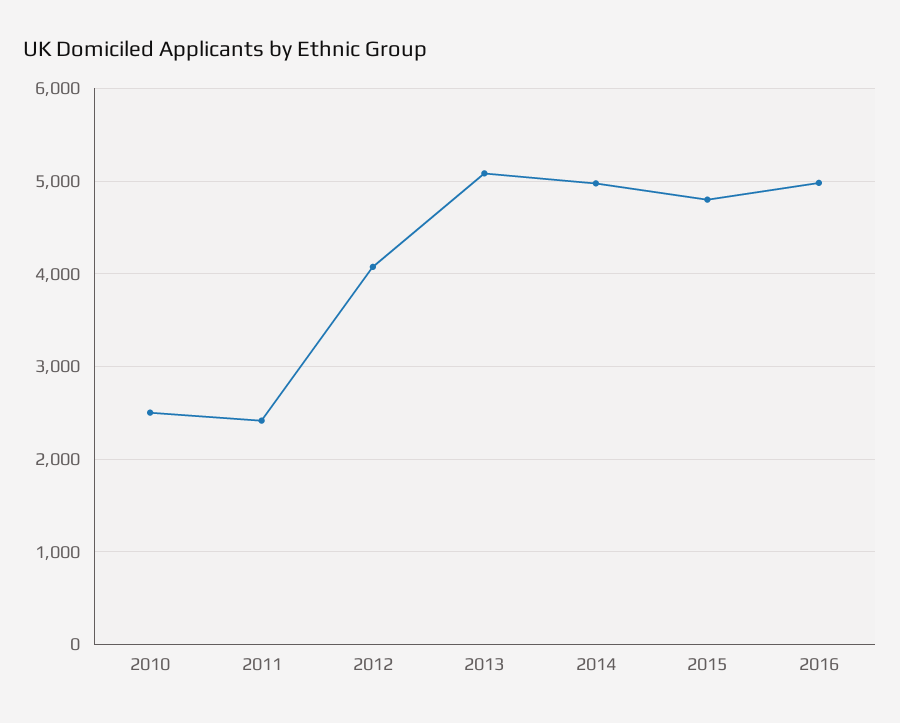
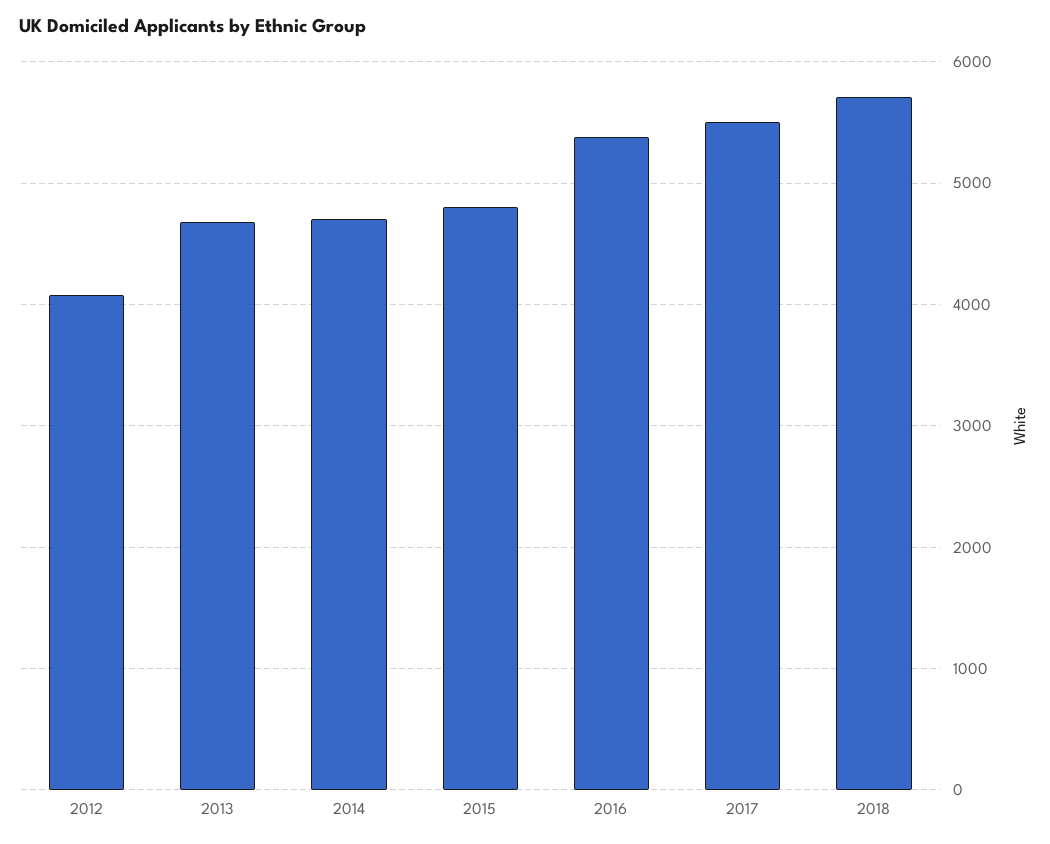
2010: 2500 -> none
2011: 2400 -> none
2013: 5100 -> 4700
2014: 5000 -> 4700
2016: 5000 -> 5400
2017: none -> 5500
2018: none -> 5700

